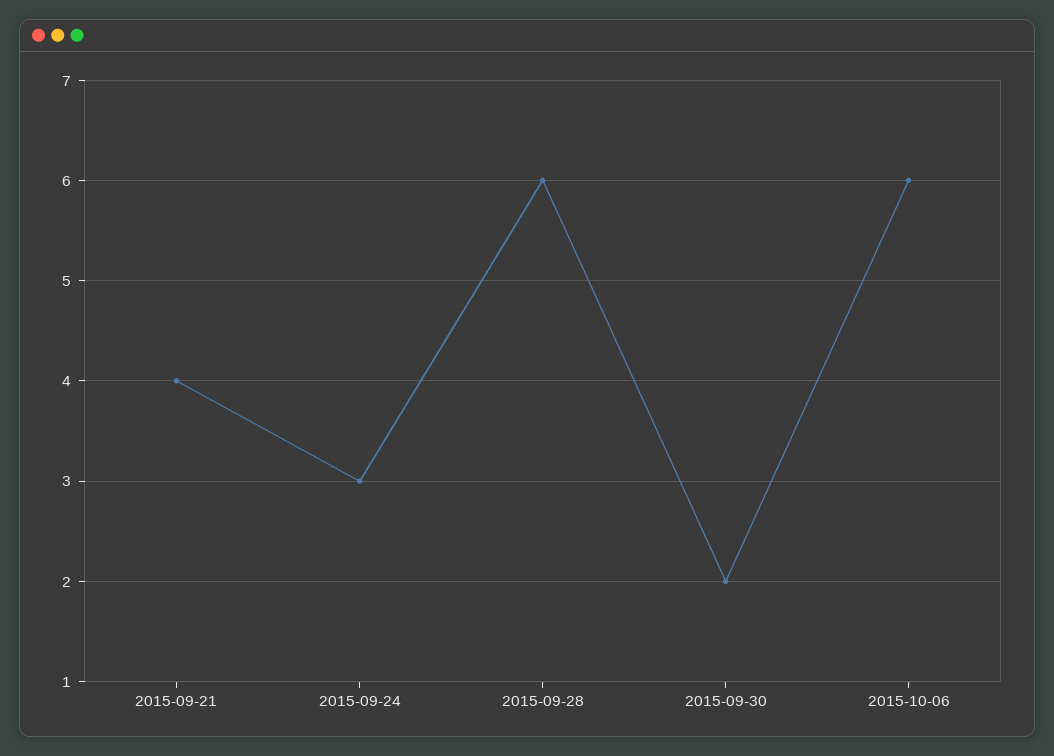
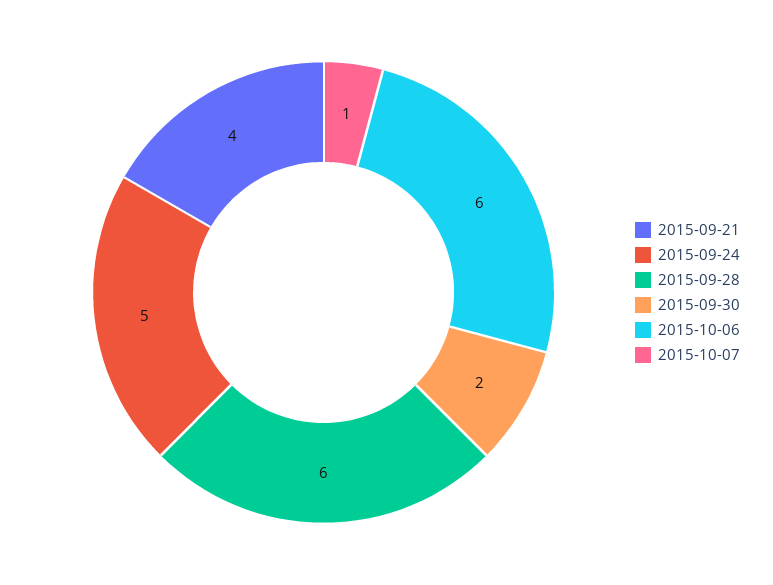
2015-09-24: 3 -> 5
2015-10-07: none -> 1

